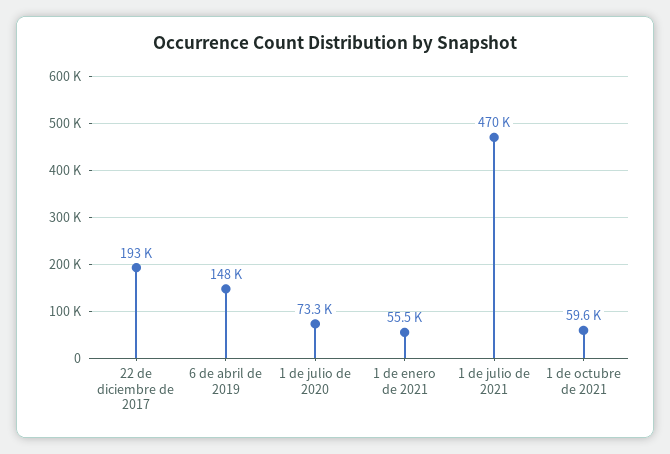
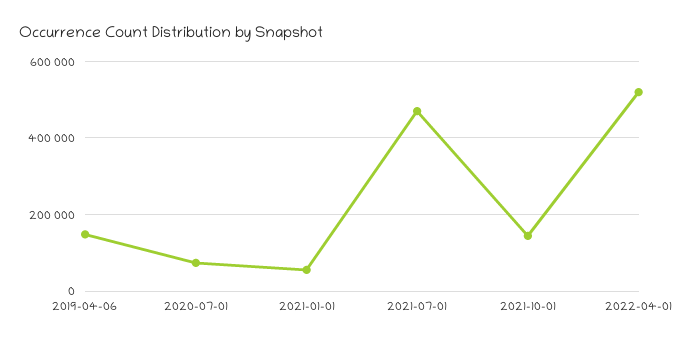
22 de diciembre de 2017: 193000 -> none
1 de octubre de 2021: 59600 -> 140000
2022-04-01: none -> 520000

